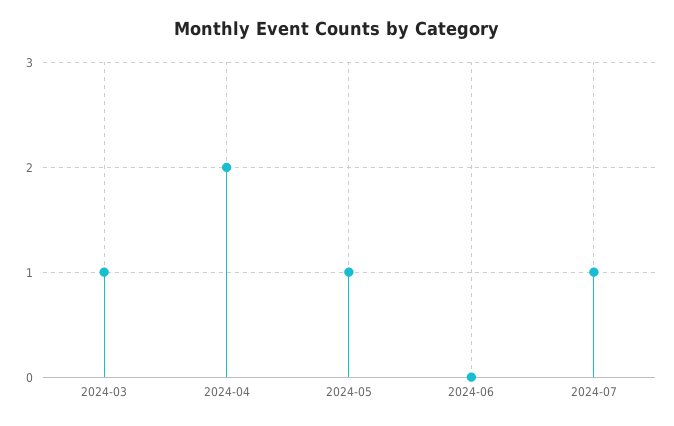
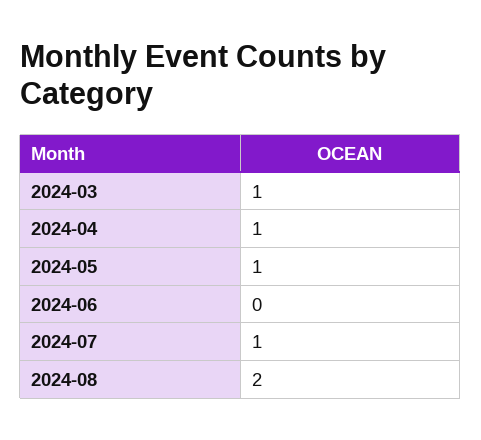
2024-04: 2 -> 1
2024-08: none -> 2

